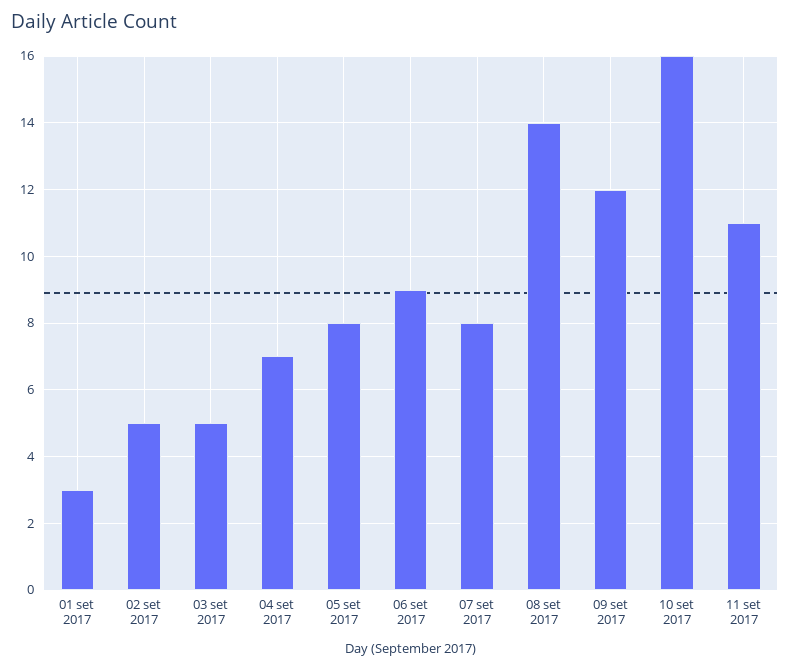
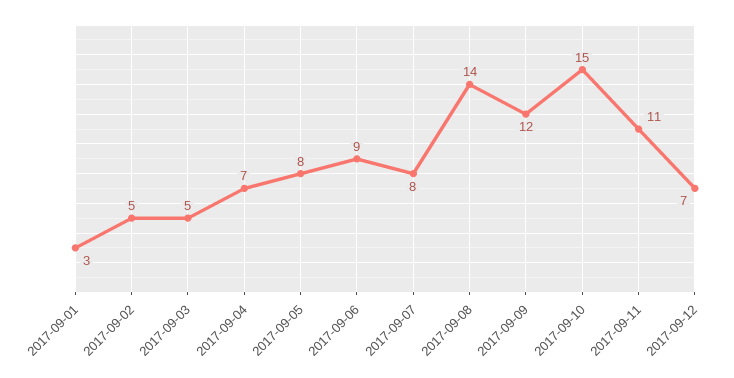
10 set 2017: 16 -> 15
2017-09-12: none -> 7

